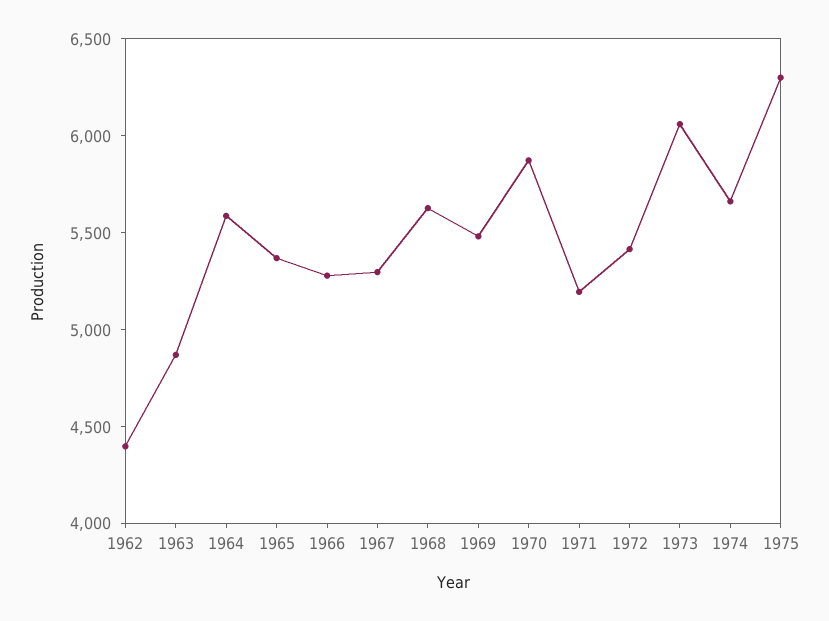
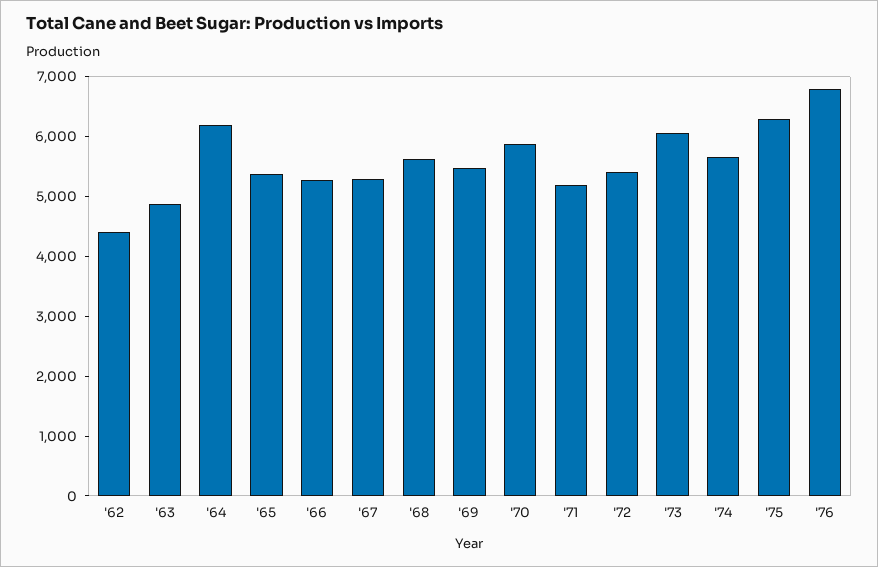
1964: 5600 -> 6200
'76: none -> 6800

